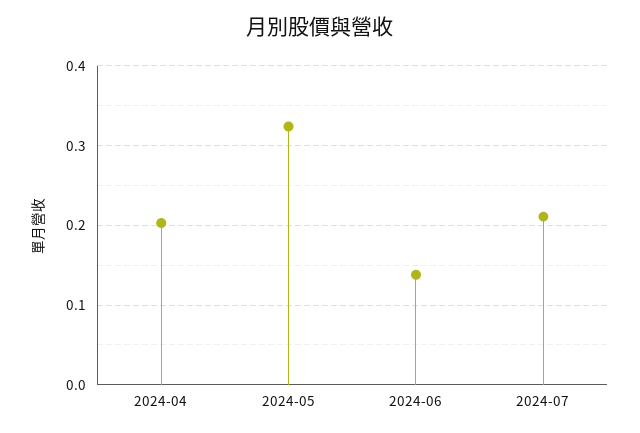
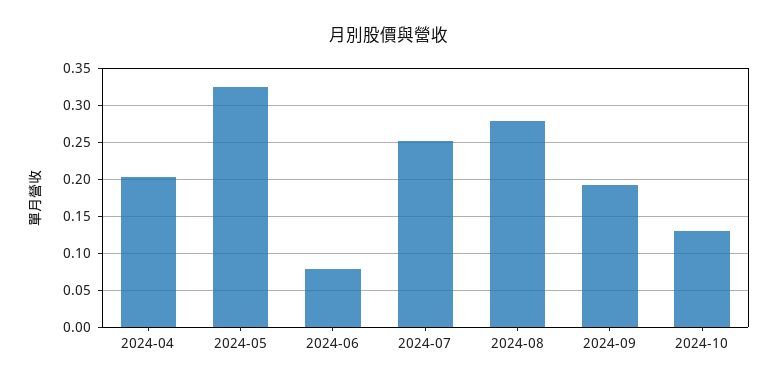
2024-06: 0.14 -> 0.08
2024-07: 0.21 -> 0.25
2024-08: none -> 0.28
2024-09: none -> 0.19
2024-10: none -> 0.13

